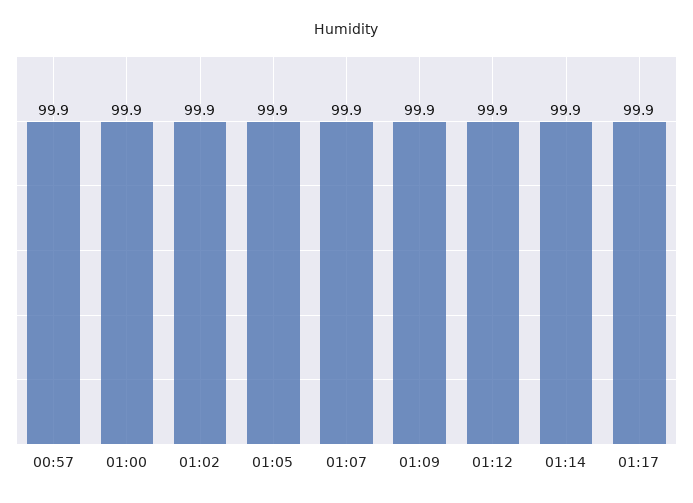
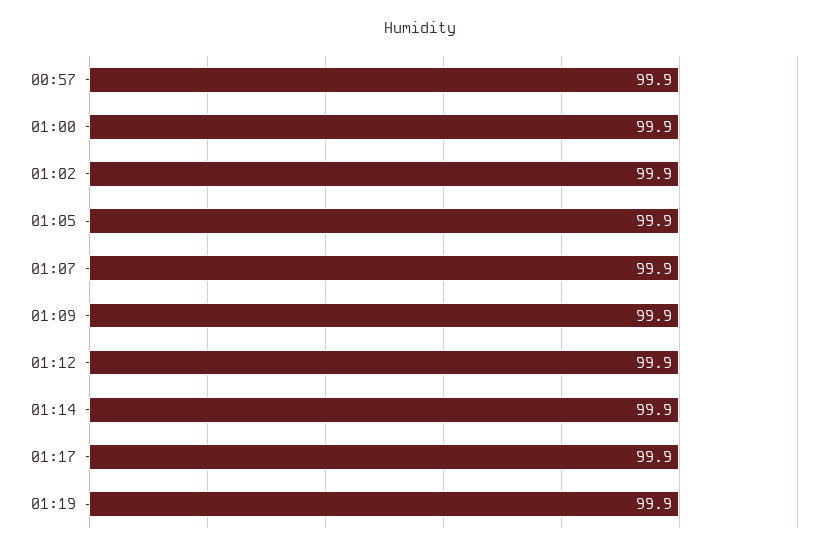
01:19: none -> 99.9

